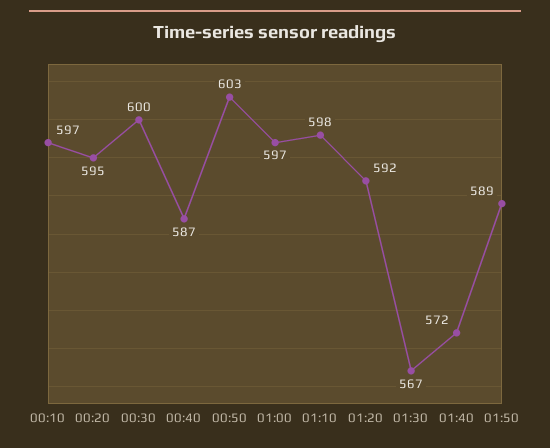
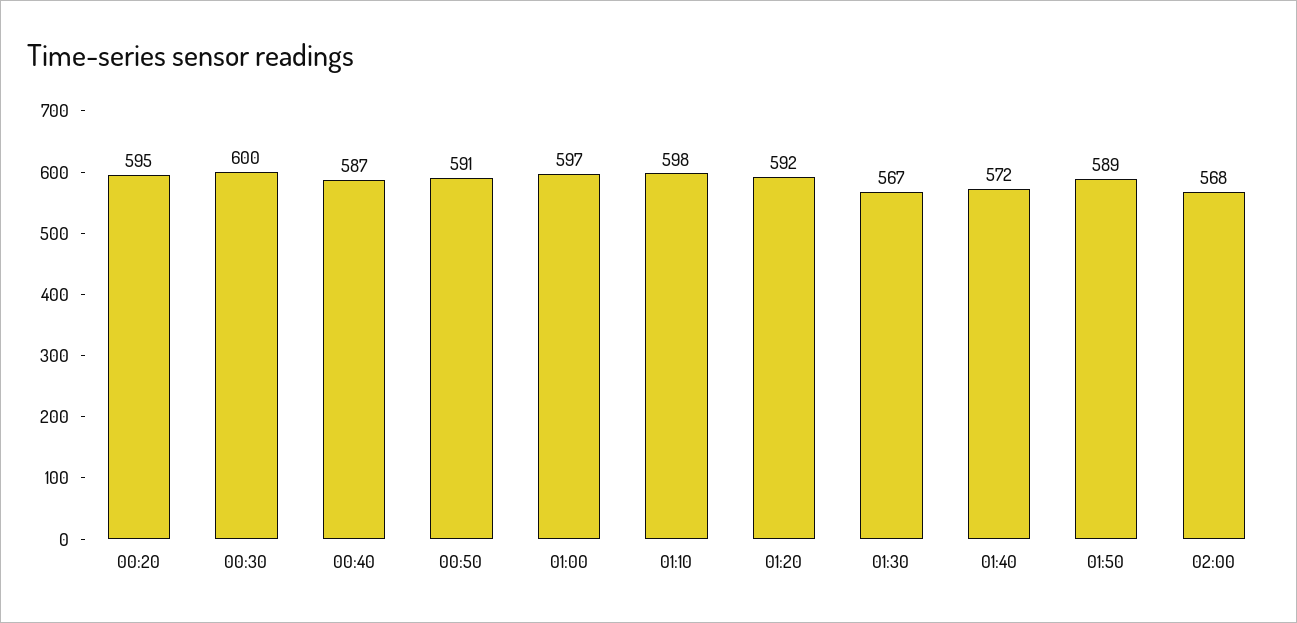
00:10: 597 -> none
00:50: 603 -> 591
02:00: none -> 568

